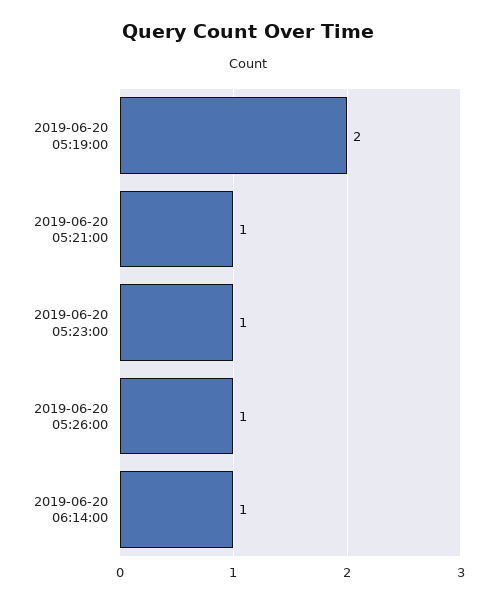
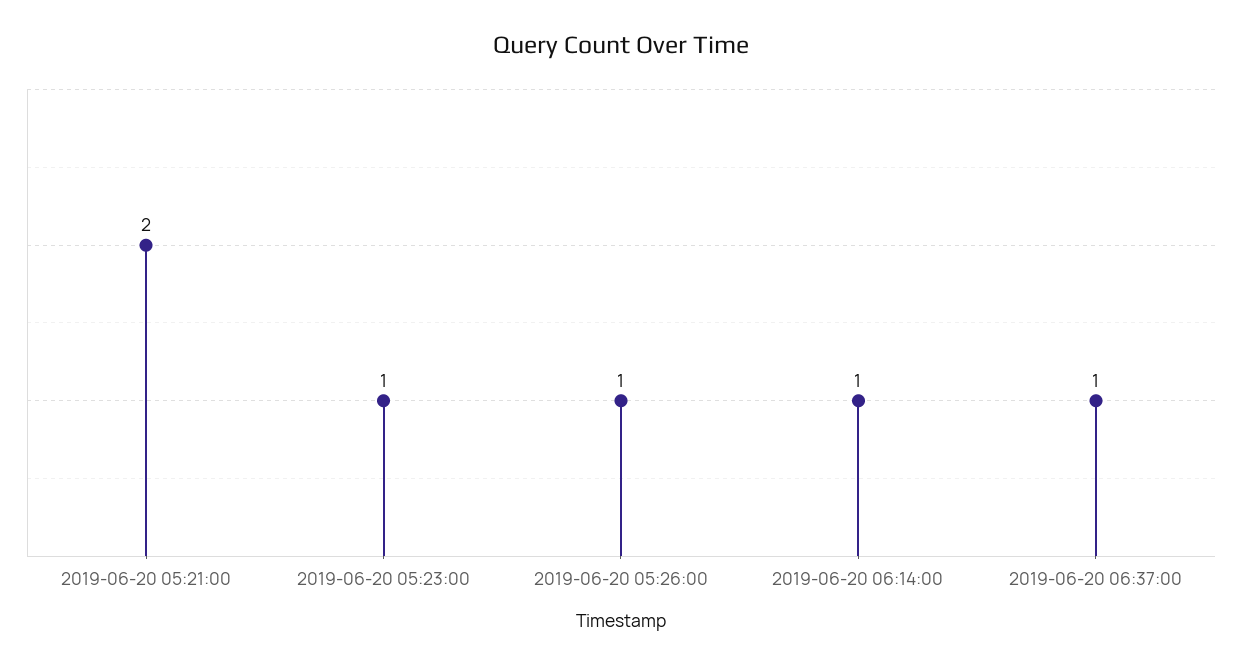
2019-06-20 05:19:00: 2 -> none
2019-06-20 05:21:00: 1 -> 2
2019-06-20 06:37:00: none -> 1

